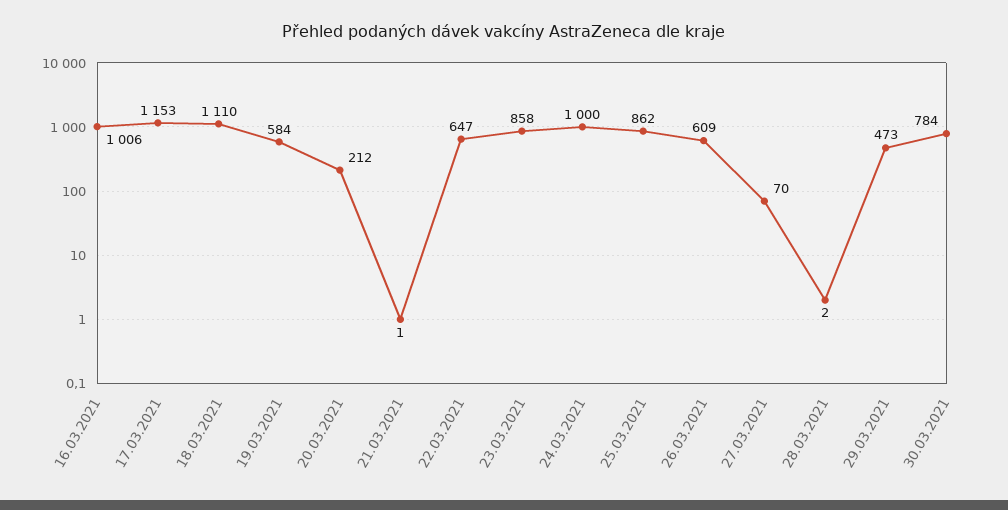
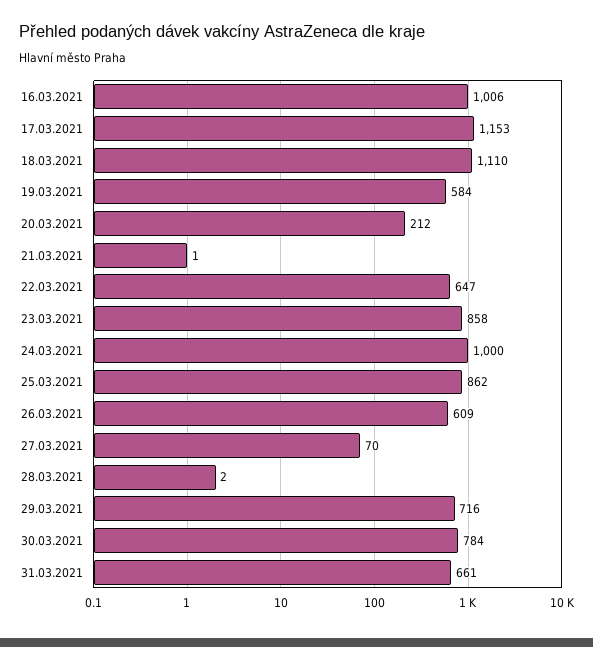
29.03.2021: 473 -> 716
31.03.2021: none -> 661

